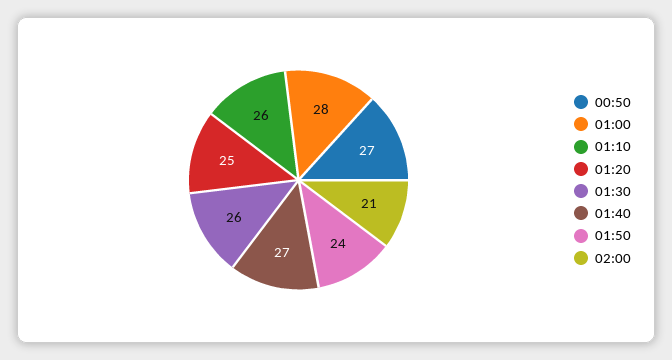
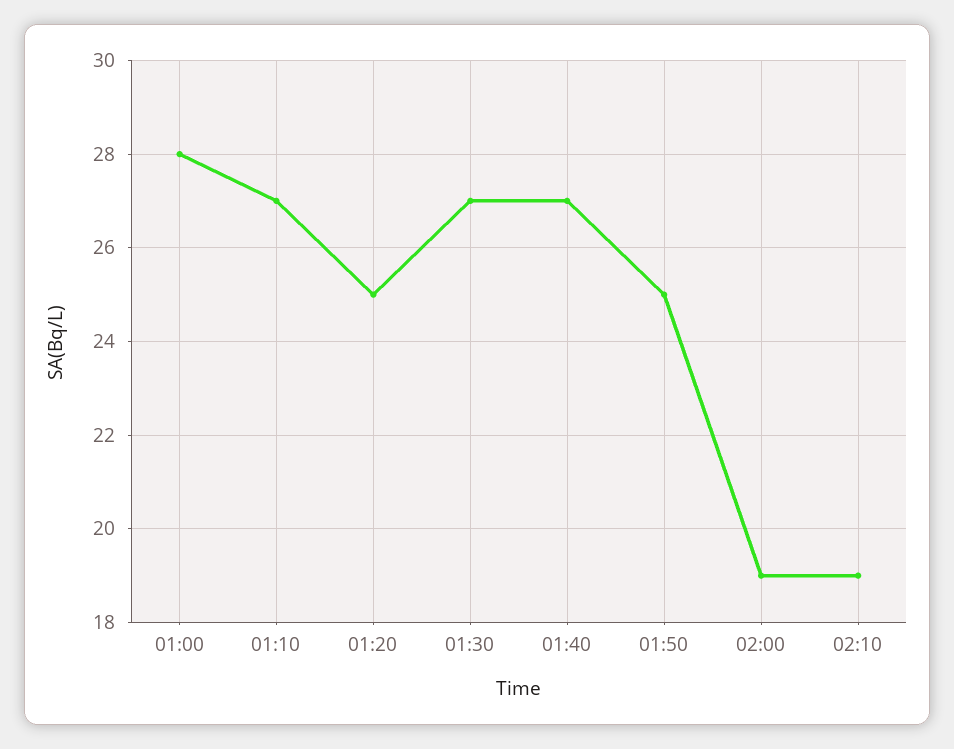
00:50: 27 -> none
01:10: 26 -> 27
01:30: 26 -> 27
01:50: 24 -> 25
02:00: 21 -> 19
02:10: none -> 19

